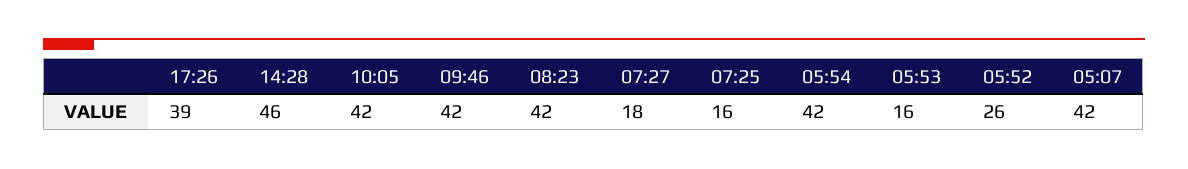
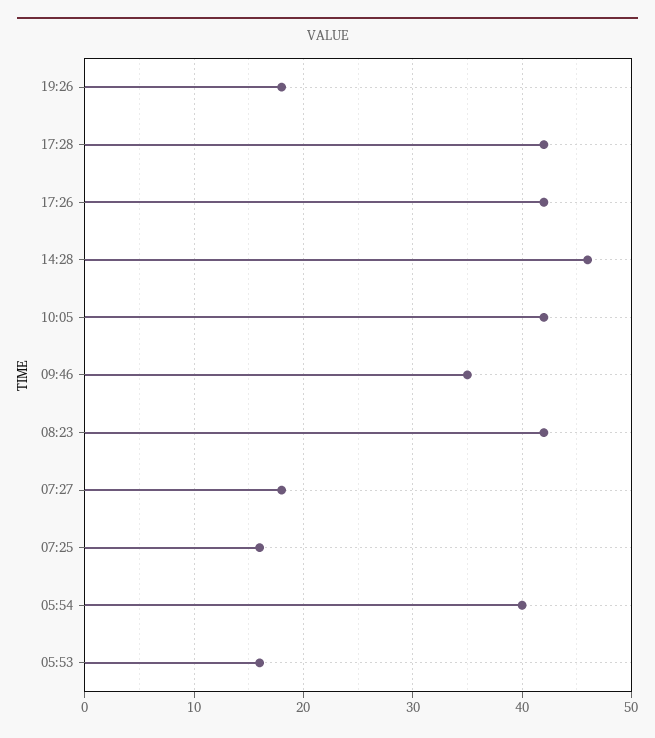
17:26: 39 -> 42
09:46: 42 -> 35
05:54: 42 -> 40
05:52: 26 -> none
05:07: 42 -> none
19:26: none -> 18
17:28: none -> 42

